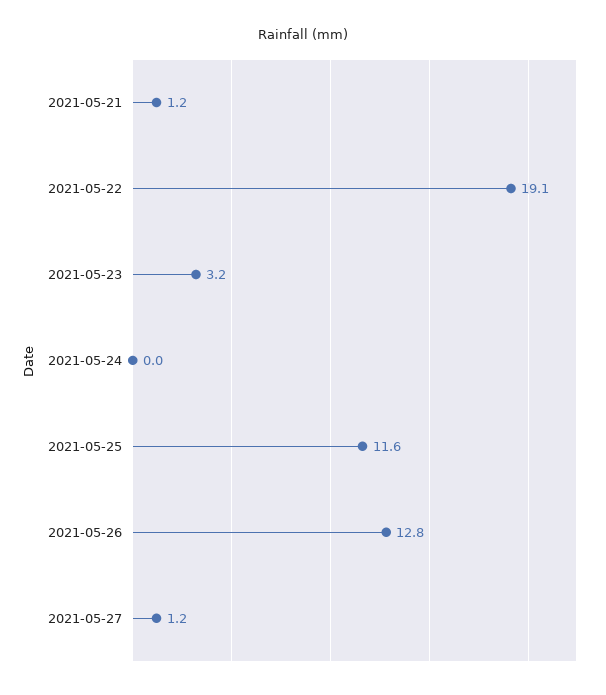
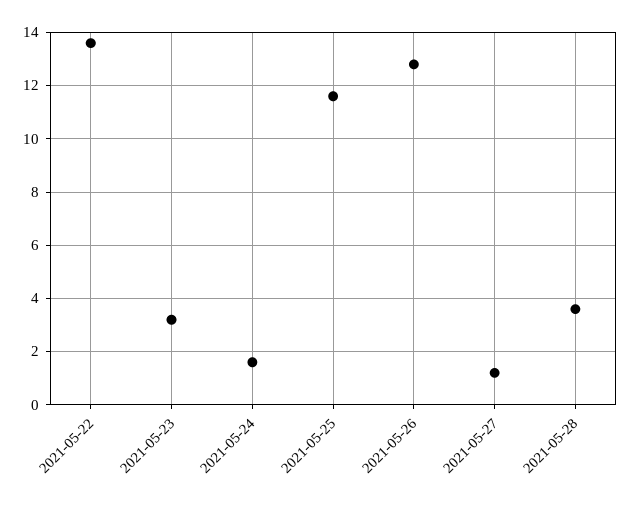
2021-05-21: 1.2 -> none
2021-05-22: 19.1 -> 13.5
2021-05-24: 0 -> 1.5
2021-05-28: none -> 3.5

